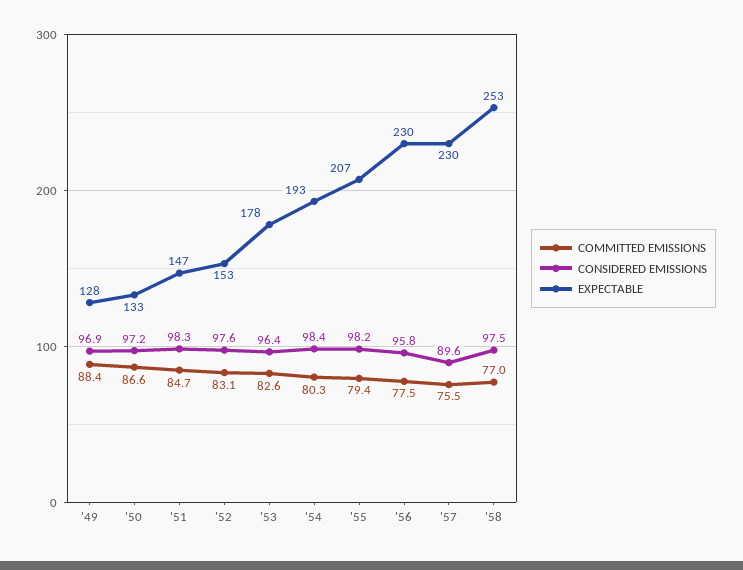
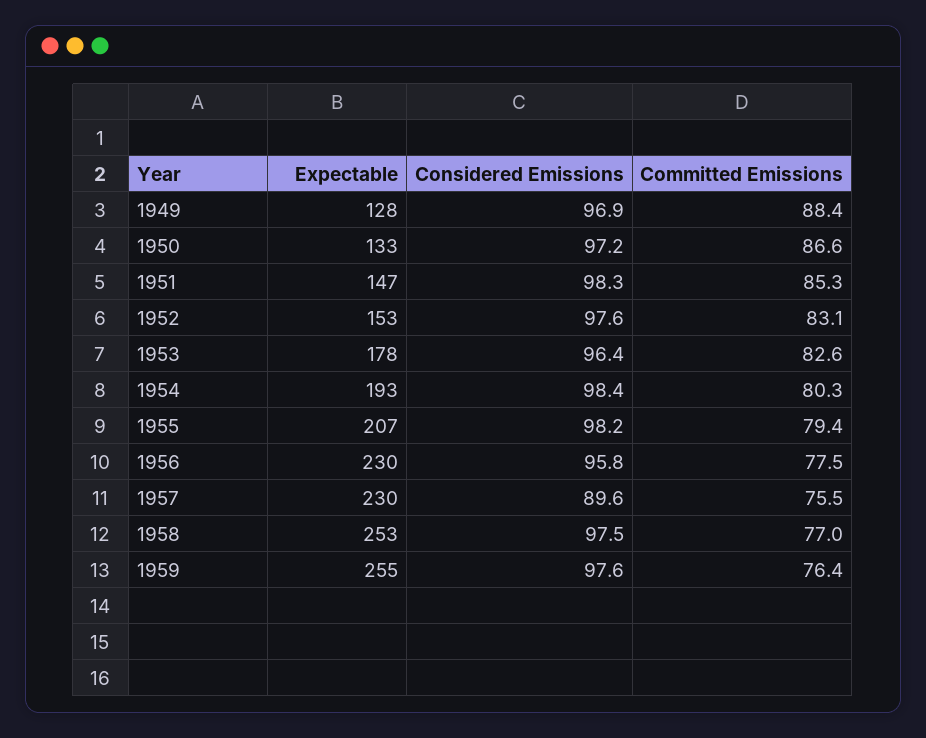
COMMITTED EMISSIONS, '51: 84.7 -> 85.3
EXPECTABLE, 1959: none -> 255
CONSIDERED EMISSIONS, 1959: none -> 97.6
COMMITTED EMISSIONS, 1959: none -> 76.4

